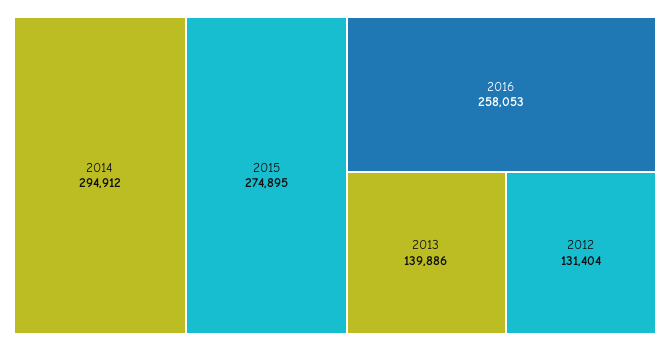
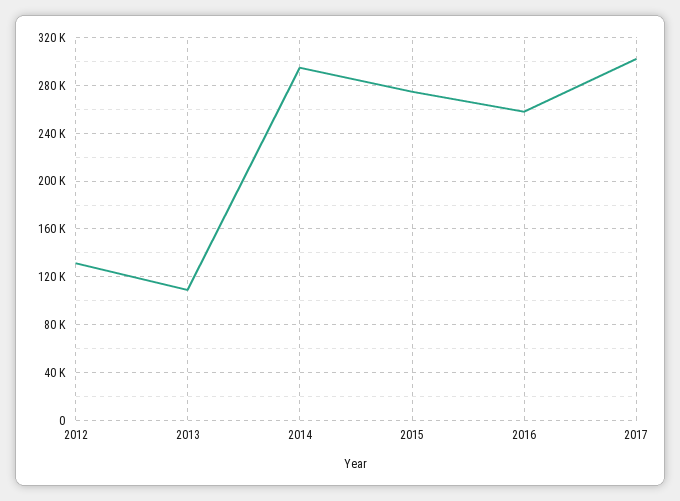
2013: 139886 -> 110000
2017: none -> 300000

